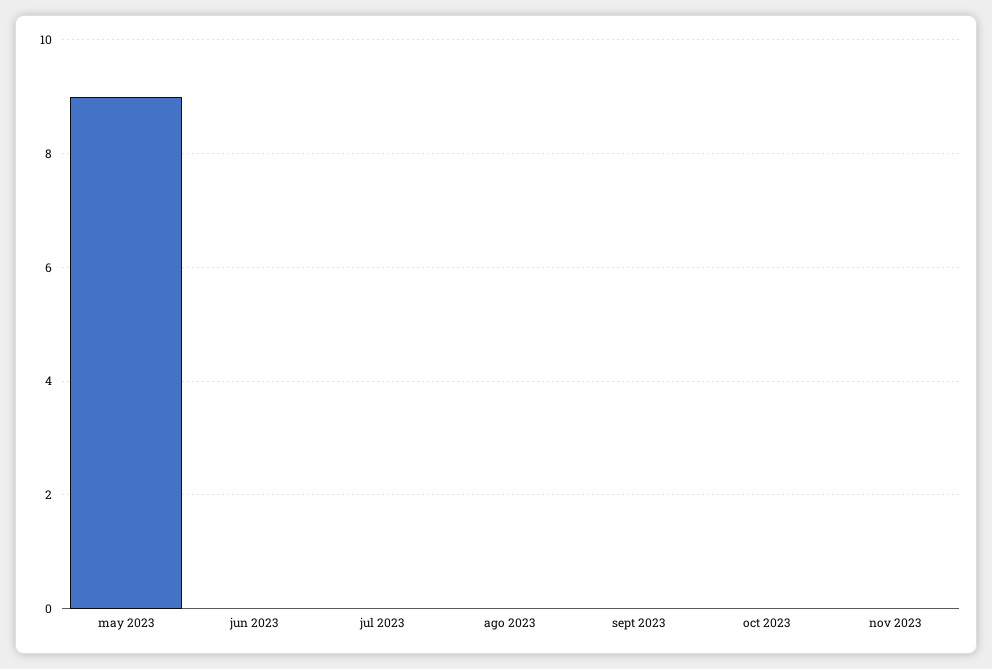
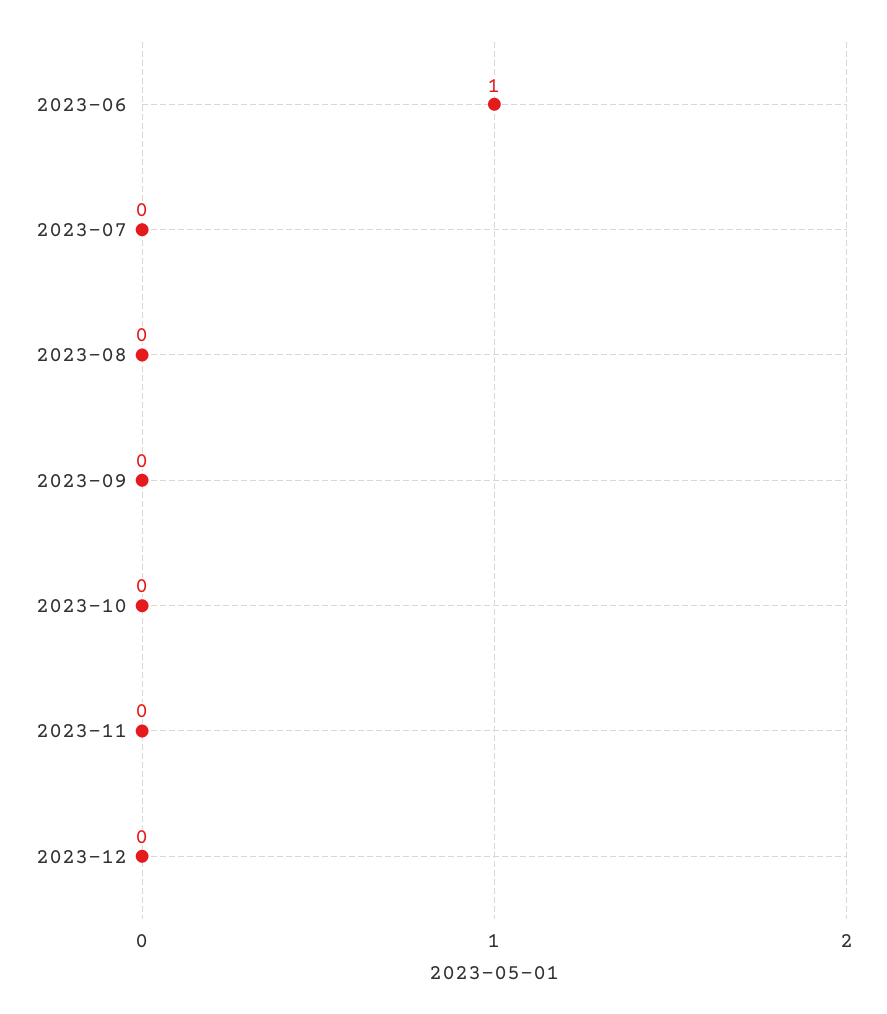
may 2023: 9 -> none
jun 2023: 0 -> 1
2023-12: none -> 0

